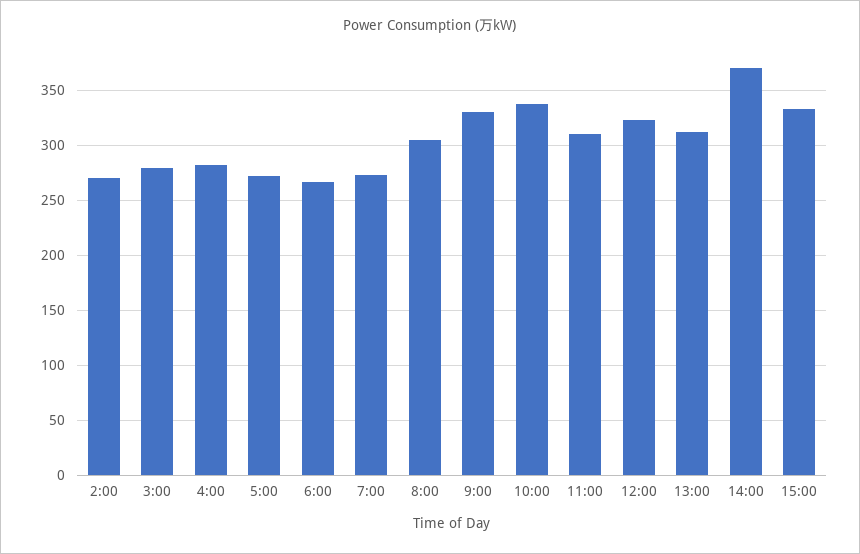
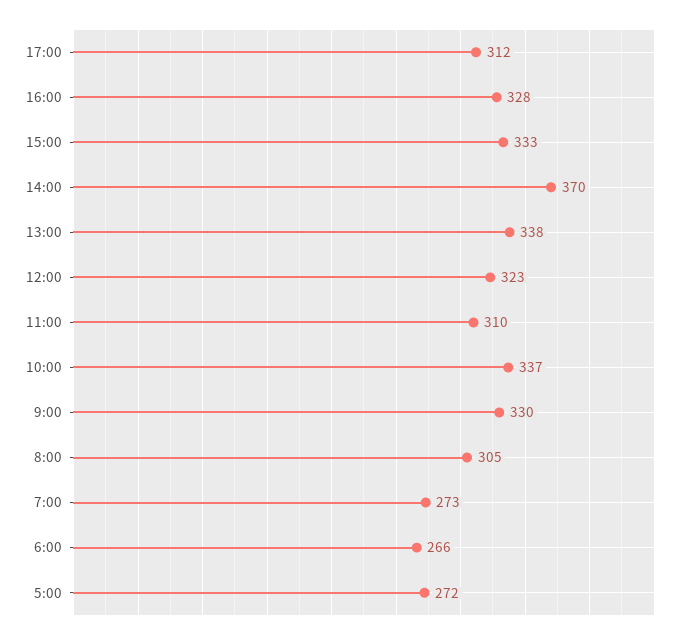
2:00: 270 -> none
3:00: 280 -> none
4:00: 280 -> none
13:00: 310 -> 338
17:00: none -> 312
16:00: none -> 328

